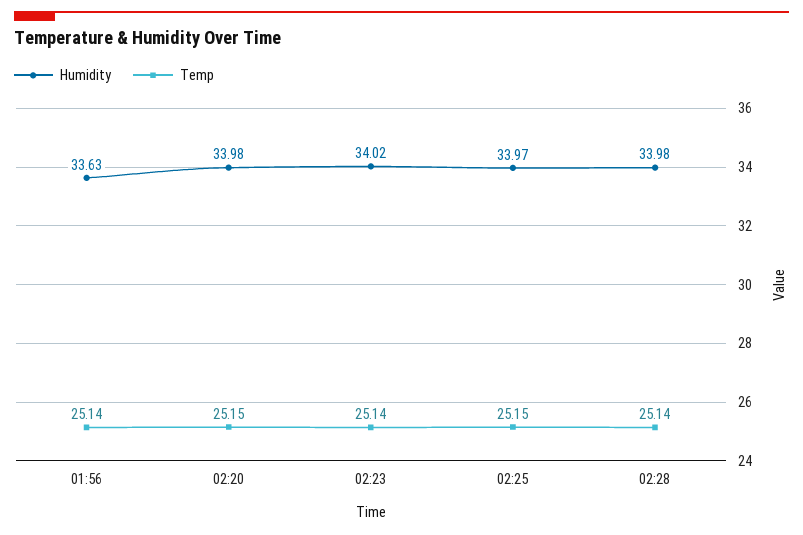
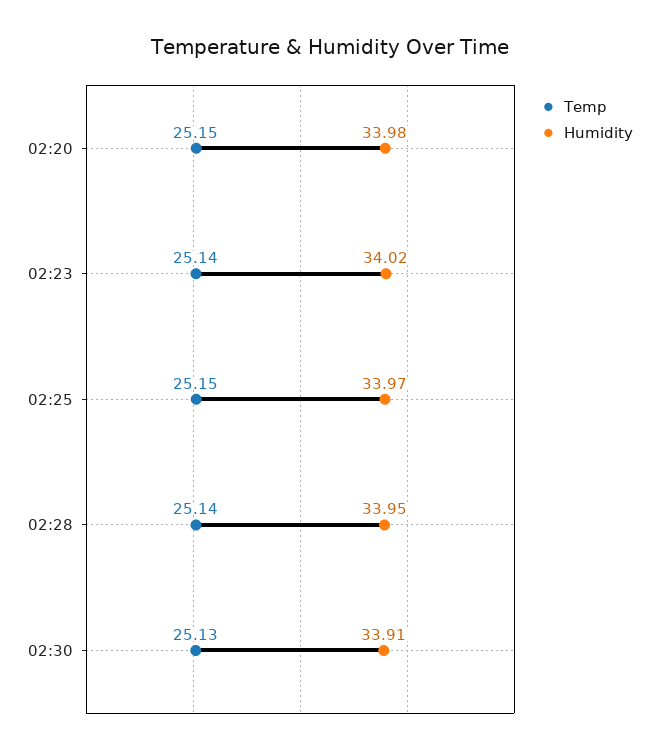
Humidity, 01:56: 33.63 -> none
Temp, 01:56: 25.14 -> none
Humidity, 02:28: 33.98 -> 33.95
Temp, 02:30: none -> 25.13
Humidity, 02:30: none -> 33.91

